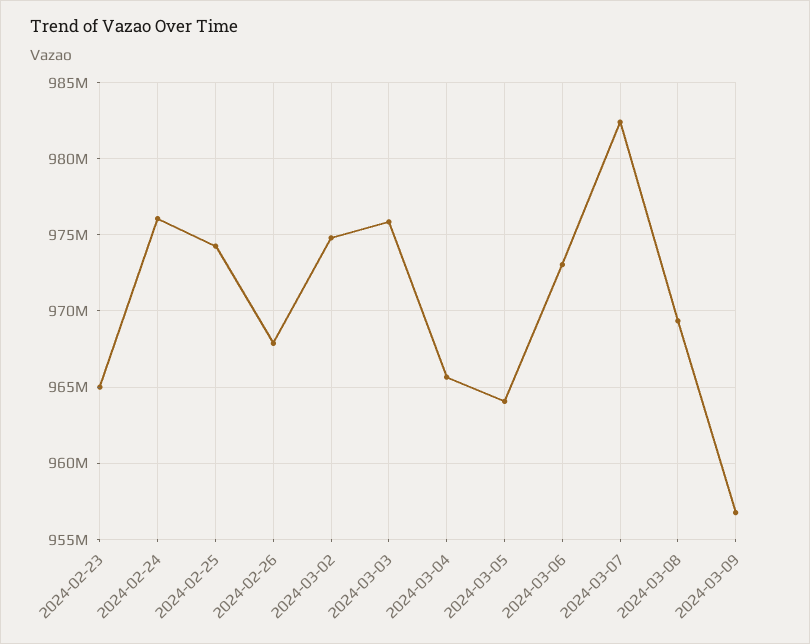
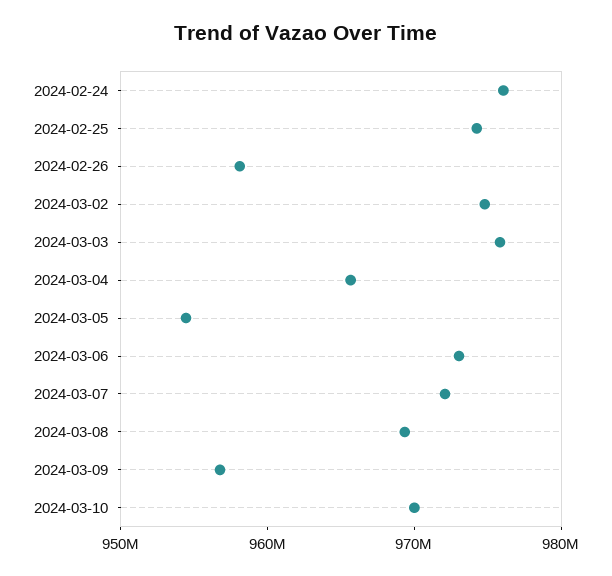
2024-02-23: 965000000 -> none
2024-02-26: 968000000 -> 958000000
2024-03-05: 964000000 -> 954000000
2024-03-07: 982500000 -> 972000000
2024-03-10: none -> 970000000

